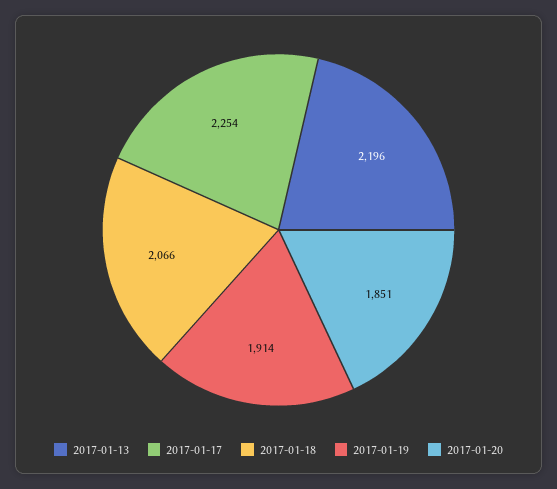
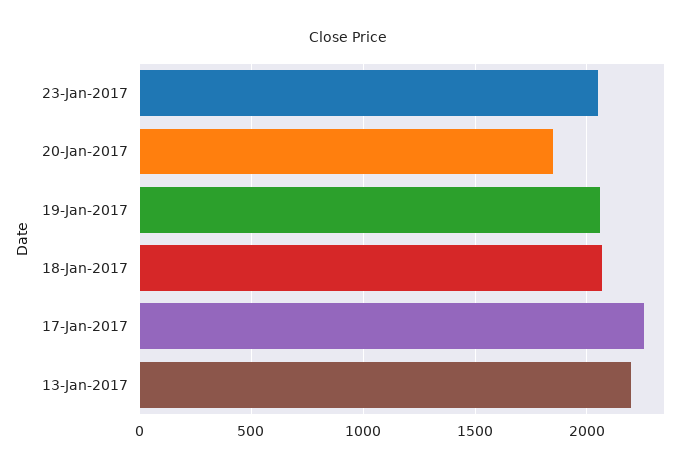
2017-01-19: 1914 -> 2050
23-Jan-2017: none -> 2050

